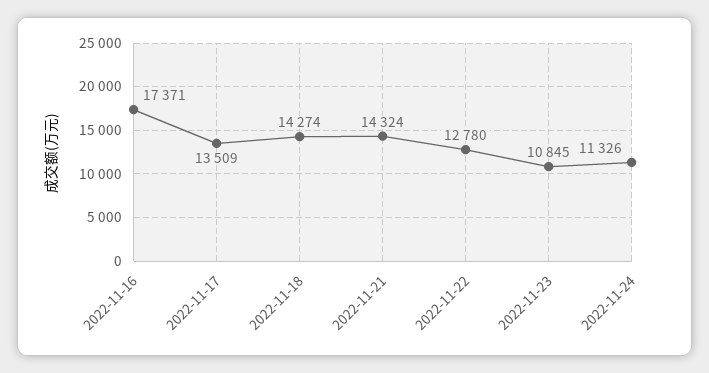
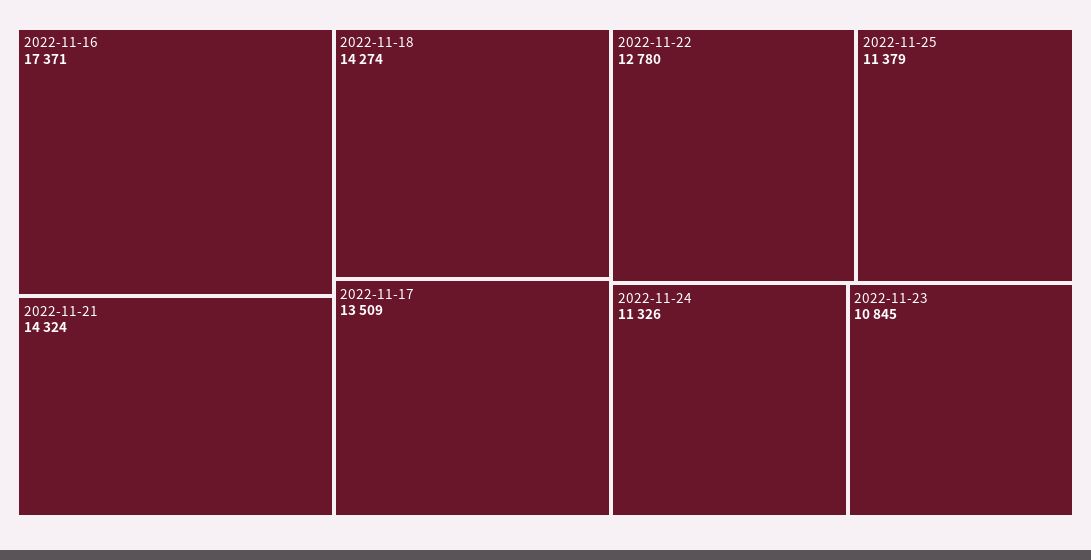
2022-11-25: none -> 11379

